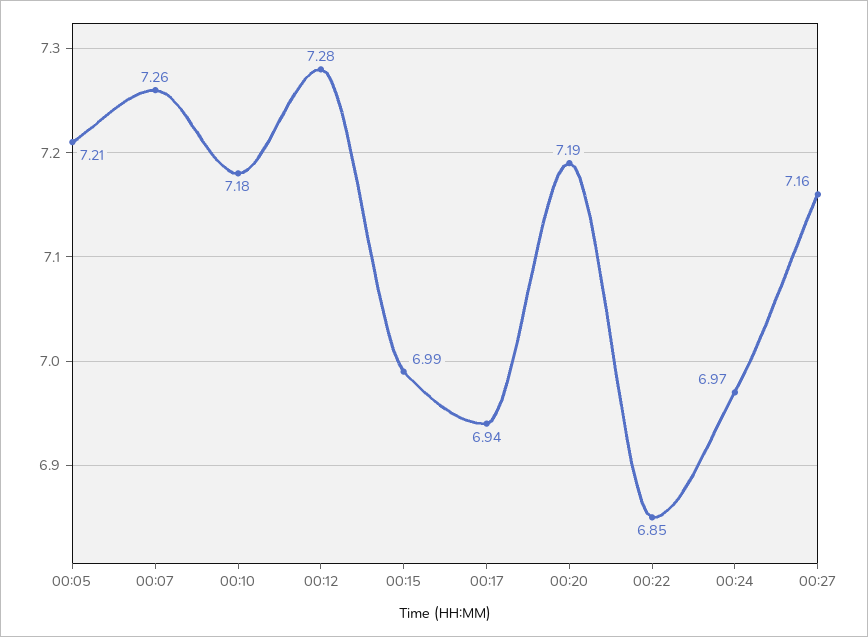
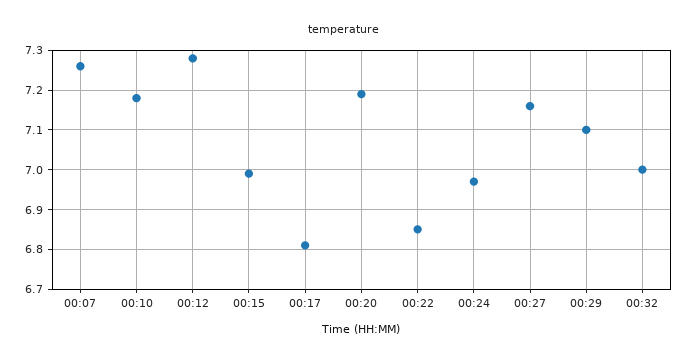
00:05: 7.21 -> none
00:17: 6.94 -> 6.8
00:29: none -> 7.1
00:32: none -> 7

